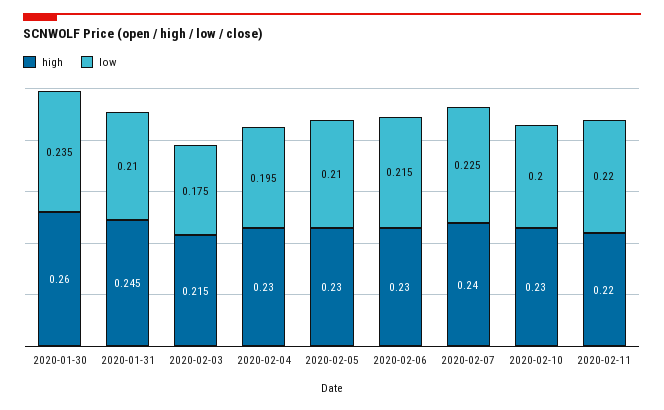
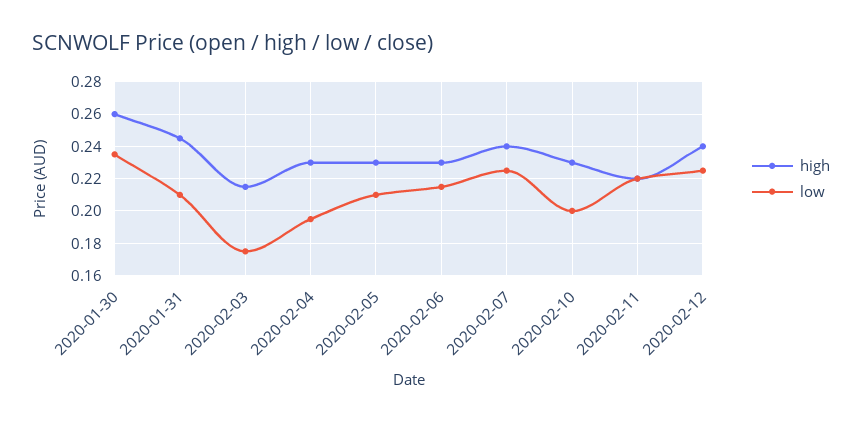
high, 2020-02-12: none -> 0.24
low, 2020-02-12: none -> 0.225

